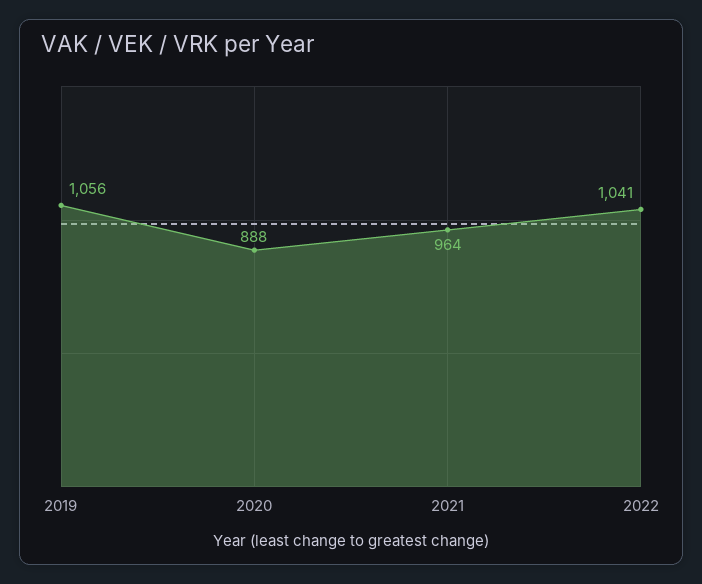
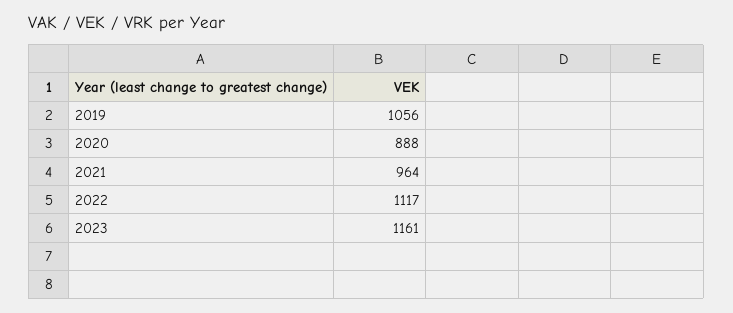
2022: 1041 -> 1117
2023: none -> 1161

